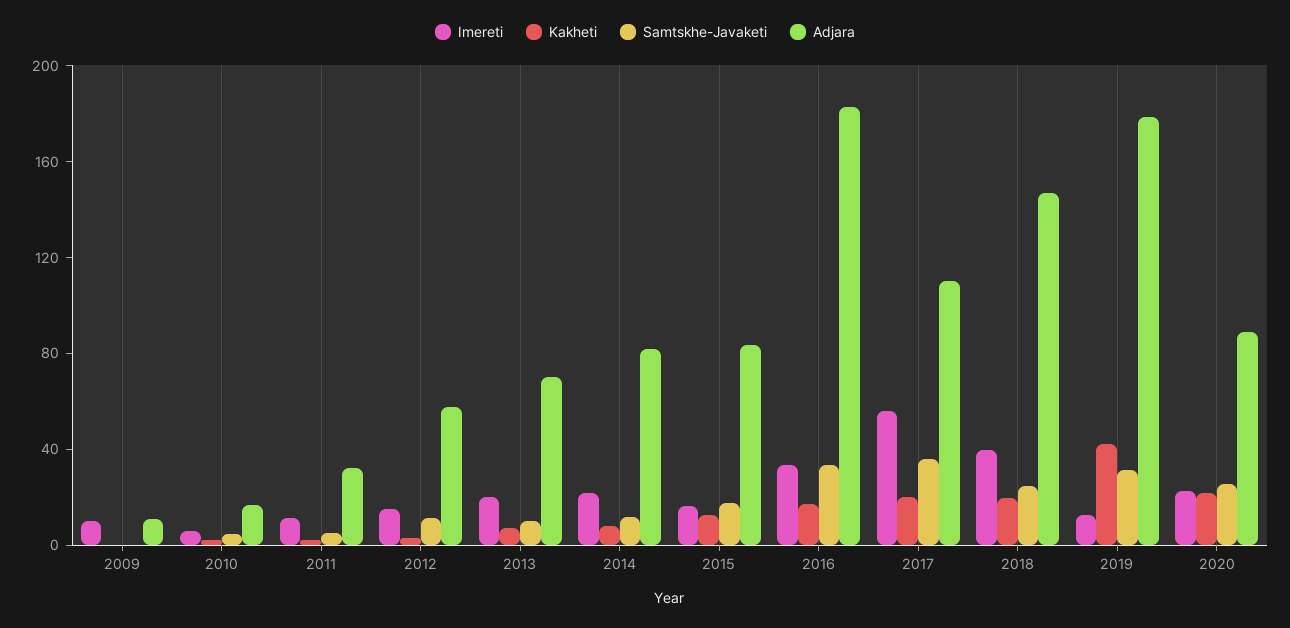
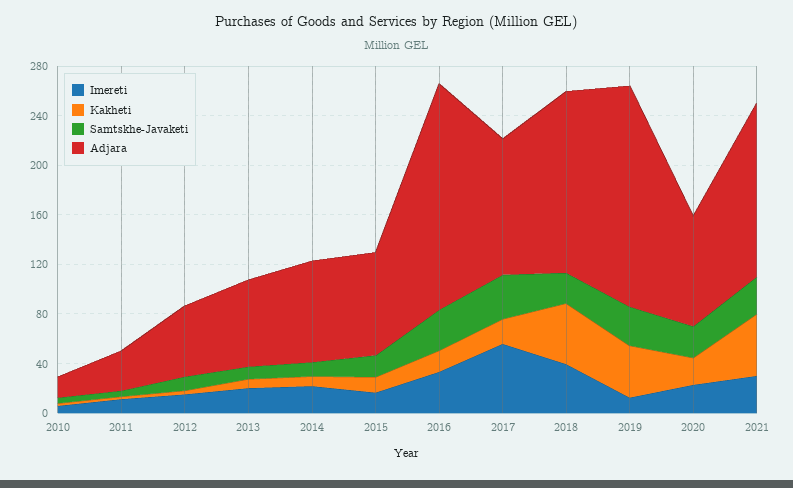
Imereti, 2009: 10 -> none
Kakheti, 2009: 0 -> none
Samtskhe-Javaketi, 2009: 0 -> none
Adjara, 2009: 10 -> none
Kakheti, 2018: 20 -> 50
Imereti, 2021: none -> 30
Kakheti, 2021: none -> 50
Samtskhe-Javaketi, 2021: none -> 30
Adjara, 2021: none -> 140

